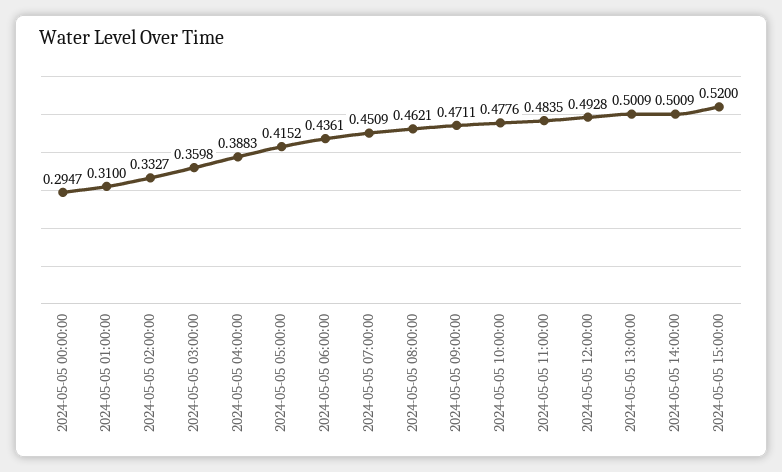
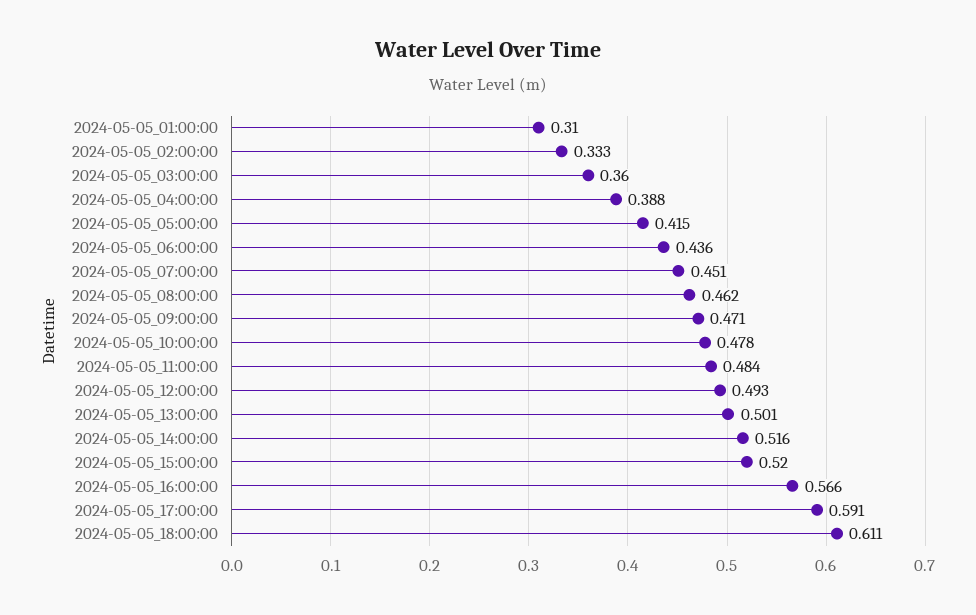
2024-05-05 00:00:00: 0.2947 -> none
2024-05-05 14:00:00: 0.5009 -> 0.516
2024-05-05_16:00:00: none -> 0.566
2024-05-05_17:00:00: none -> 0.591
2024-05-05_18:00:00: none -> 0.611

